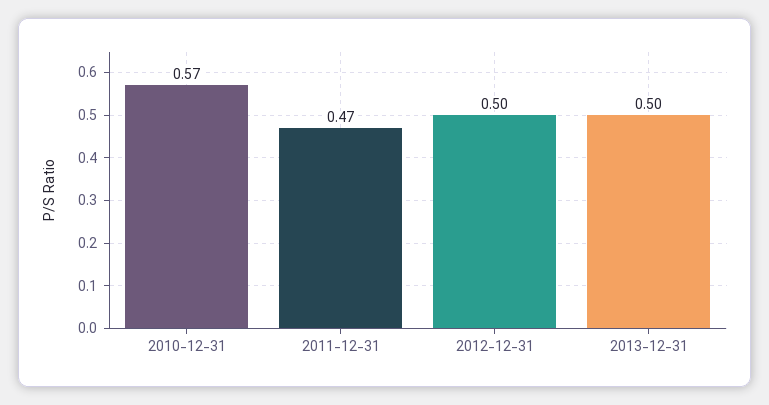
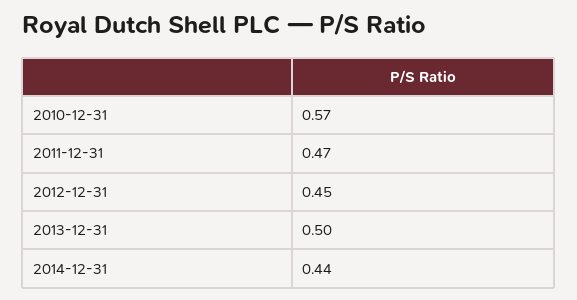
2012-12-31: 0.5 -> 0.45
2014-12-31: none -> 0.44

